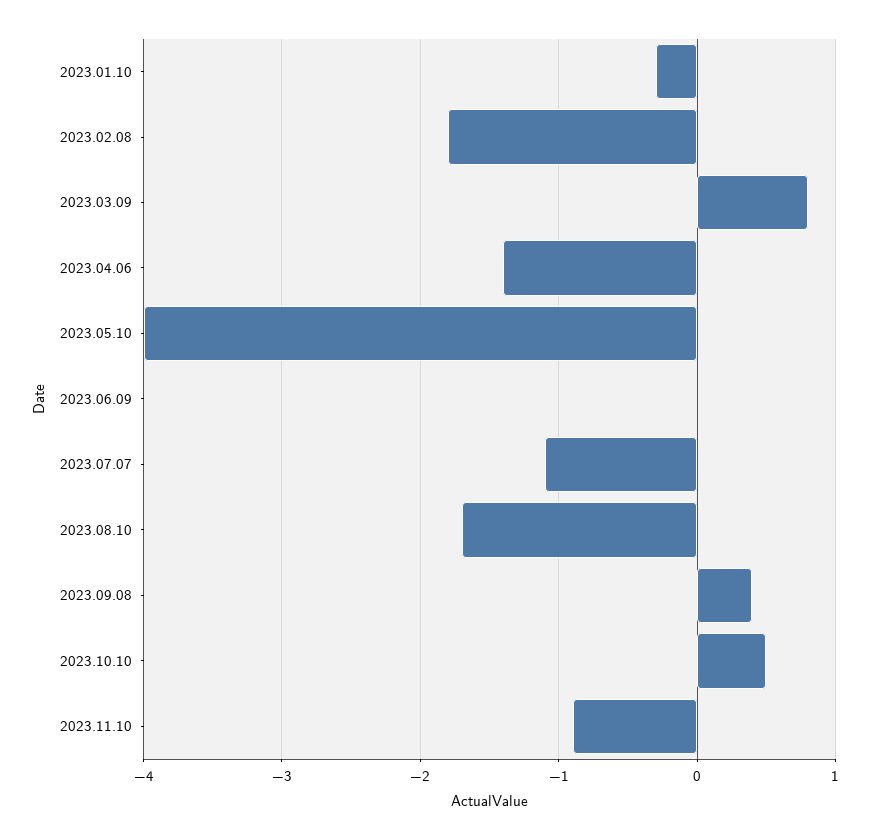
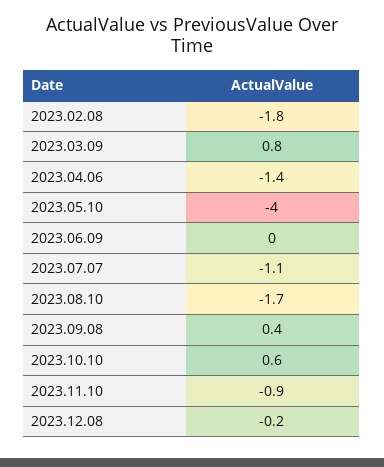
2023.01.10: -0.3 -> none
2023.10.10: 0.5 -> 0.6
2023.12.08: none -> -0.2

